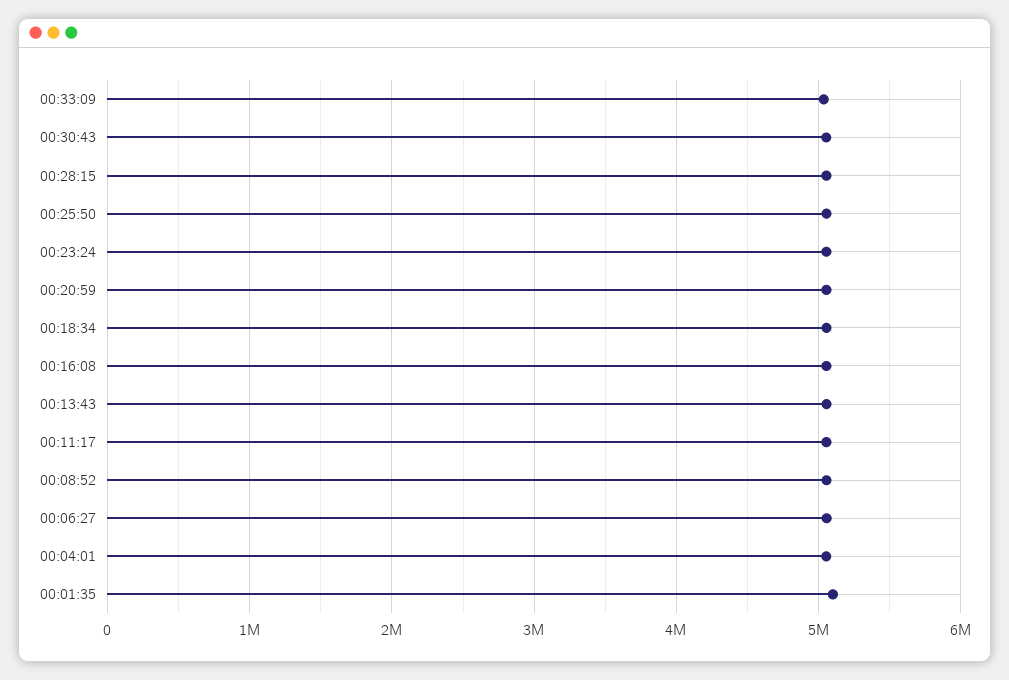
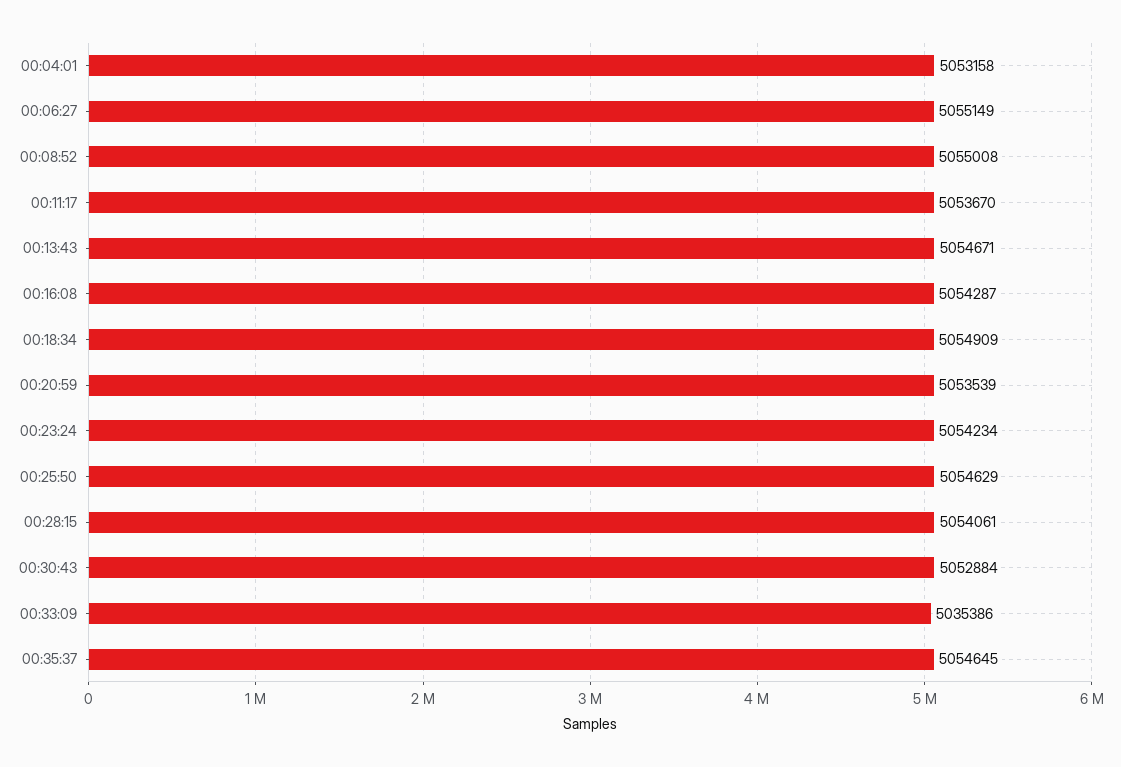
00:01:35: 5100000 -> none
00:35:37: none -> 5054645

